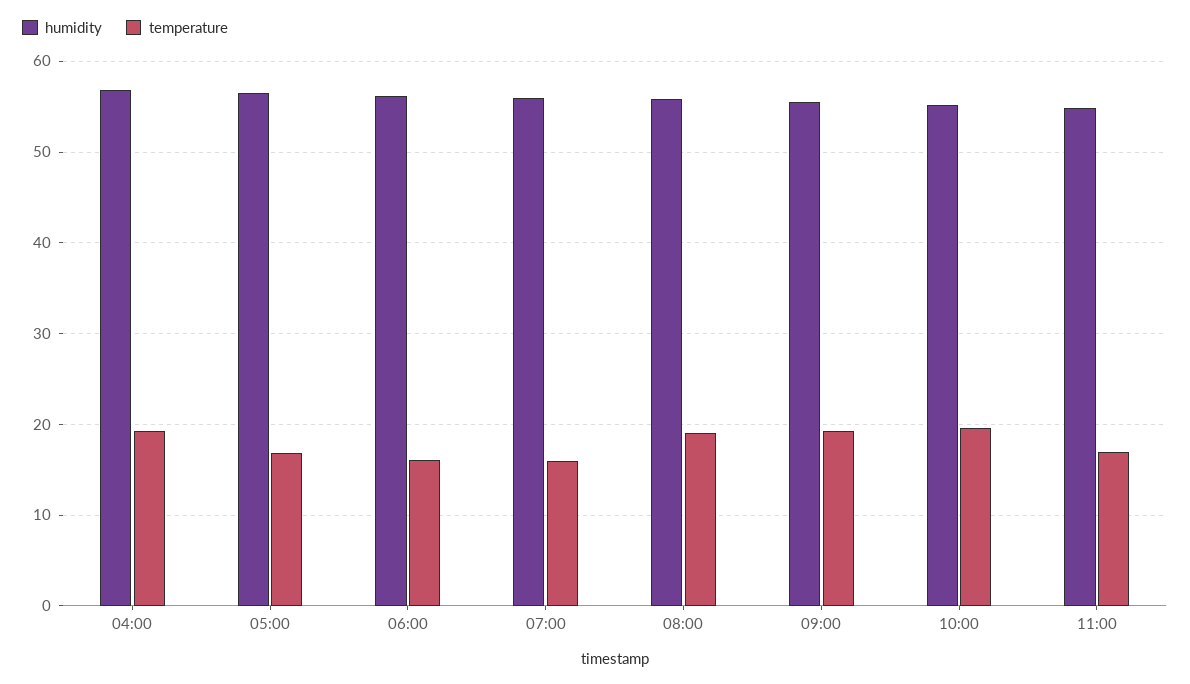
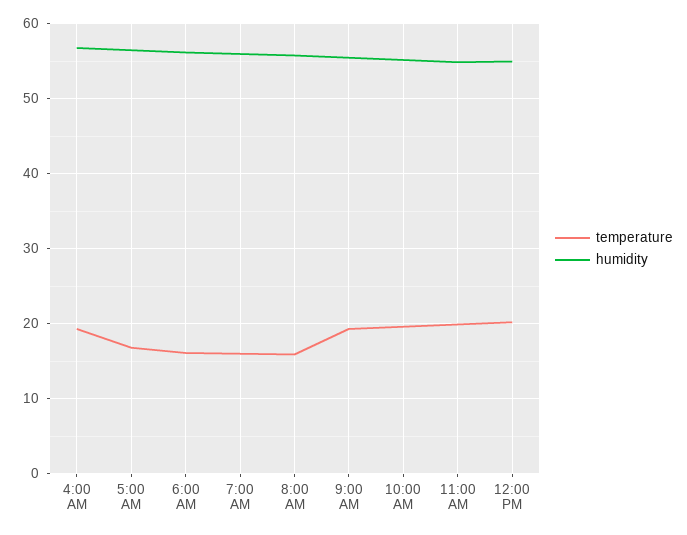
temperature, 08:00: 19 -> 16
temperature, 11:00: 17 -> 20
temperature, 12:00 PM: none -> 20
humidity, 12:00 PM: none -> 55

